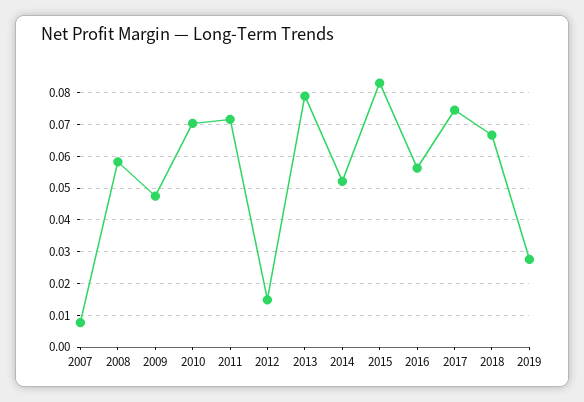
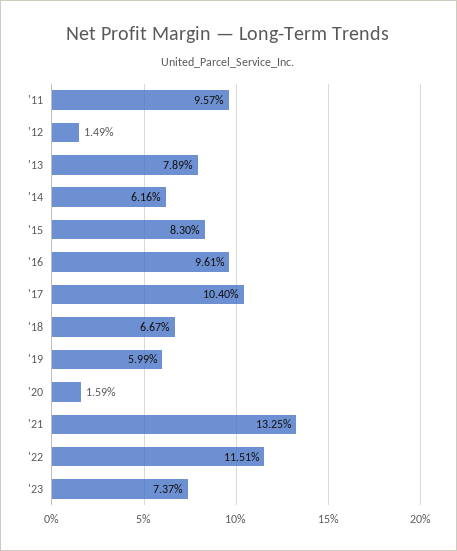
2007: 0.008 -> none
2008: 0.058 -> none
2009: 0.048 -> none
2010: 0.07 -> none
2011: 0.072 -> 0.0957
2014: 0.052 -> 0.0616
2016: 0.056 -> 0.0961
2017: 0.074 -> 0.104
2019: 0.028 -> 0.0599
'20: none -> 0.0159
'21: none -> 0.1325
'22: none -> 0.1151
'23: none -> 0.0737

